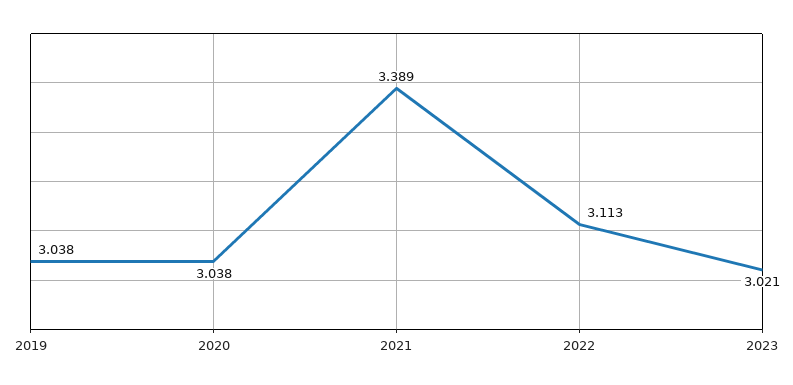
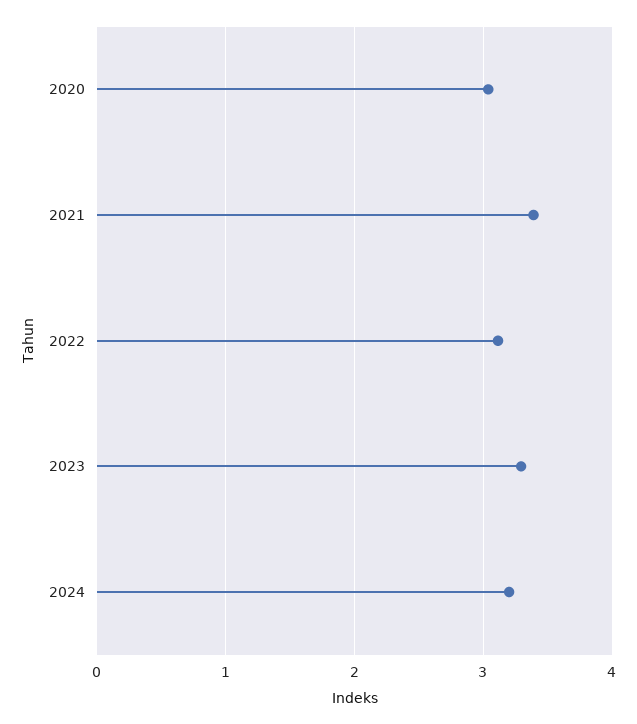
2019: 3.038 -> none
2023: 3.021 -> 3.3
2024: none -> 3.2

